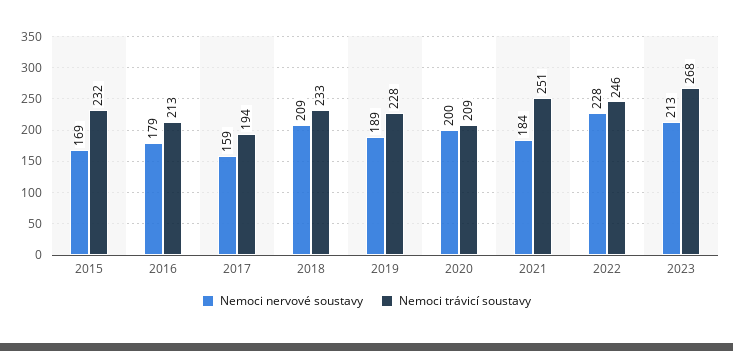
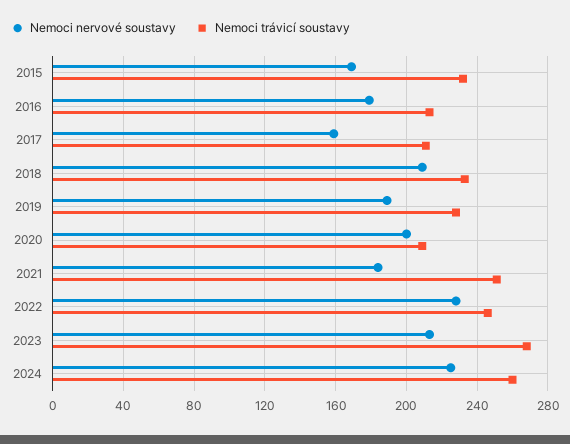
Nemoci trávicí soustavy, 2017: 194 -> 210
Nemoci nervové soustavy, 2024: none -> 225
Nemoci trávicí soustavy, 2024: none -> 260

